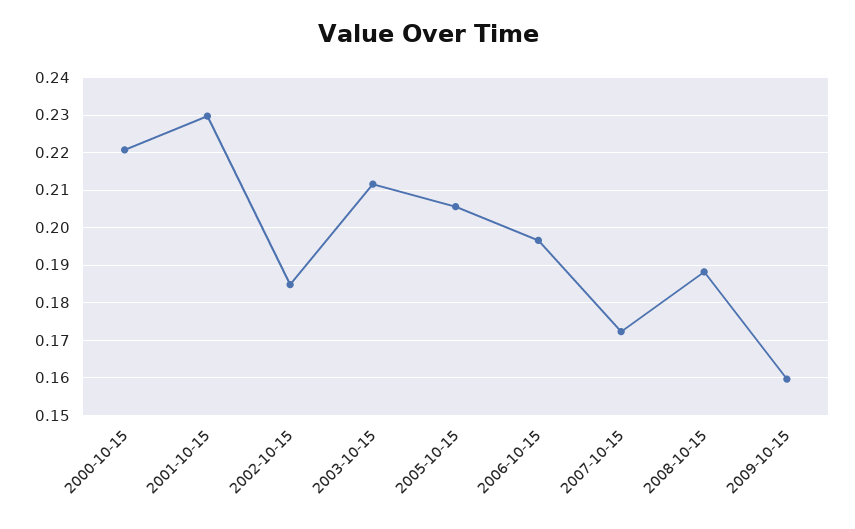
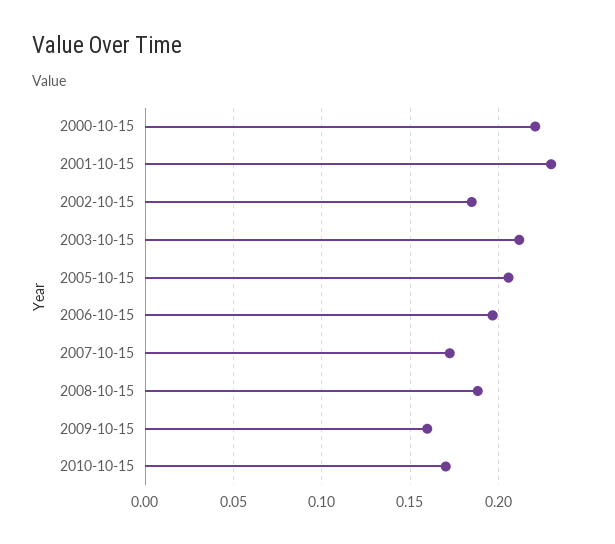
2010-10-15: none -> 0.17

